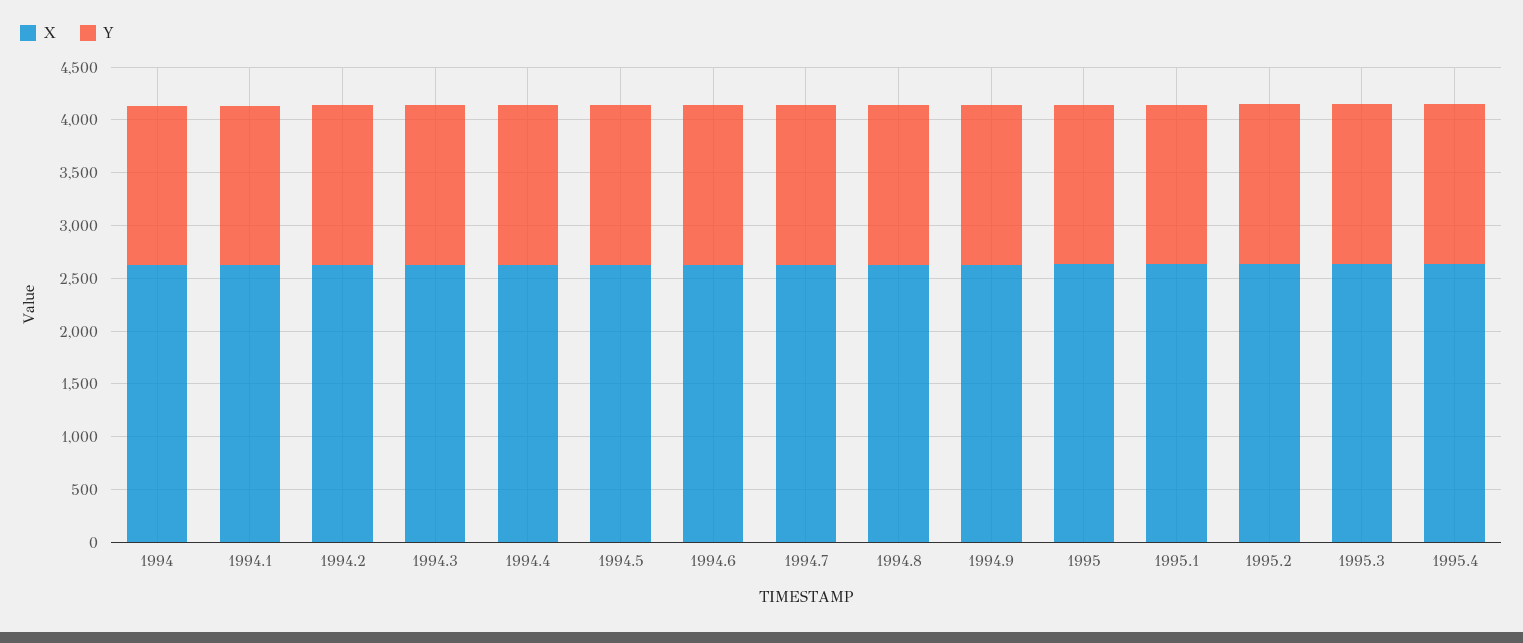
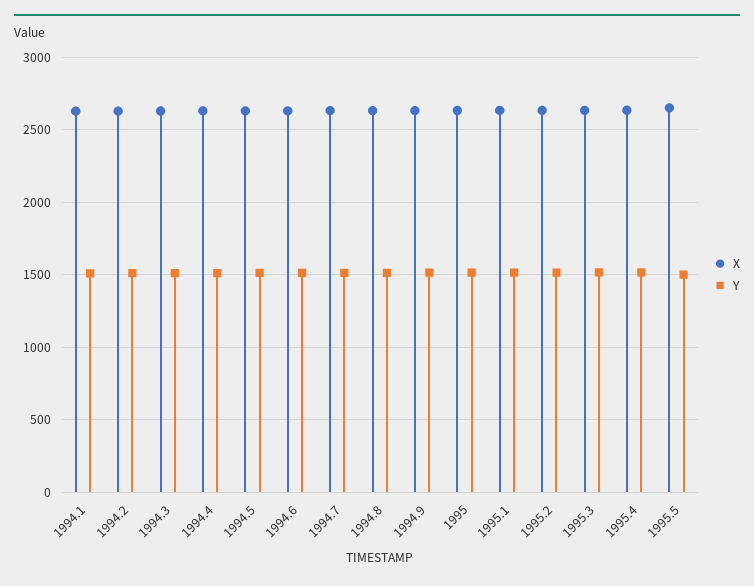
X, 1994: 2600 -> none
Y, 1994: 1500 -> none
X, 1995.5: none -> 2650
Y, 1995.5: none -> 1500

